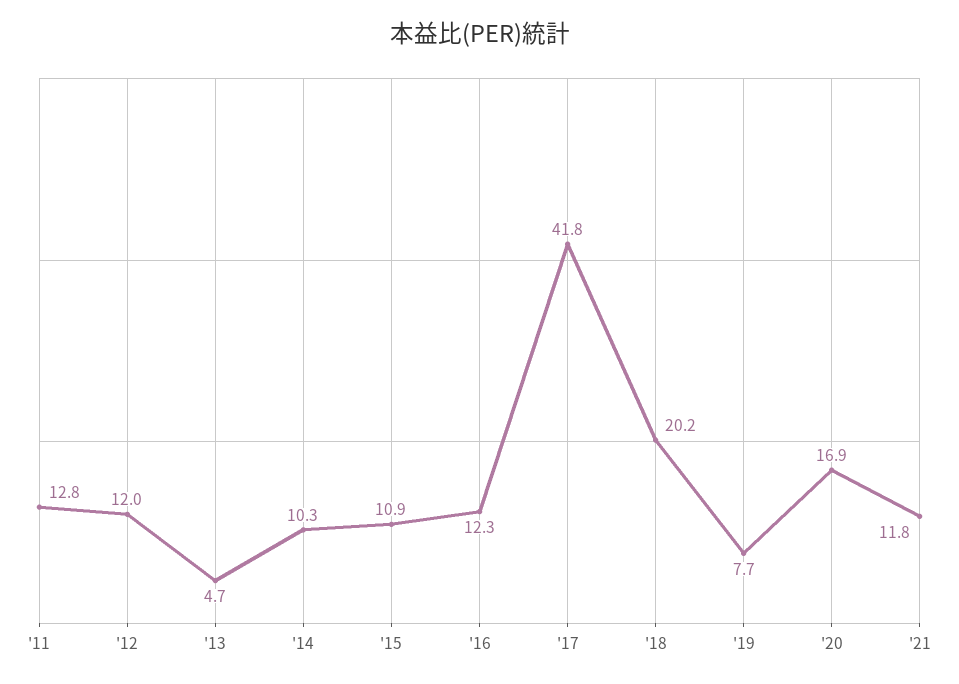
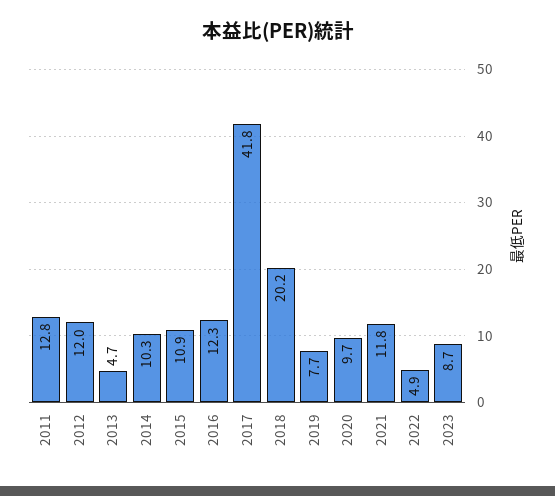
'20: 16.9 -> 9.7
2022: none -> 4.9
2023: none -> 8.7

